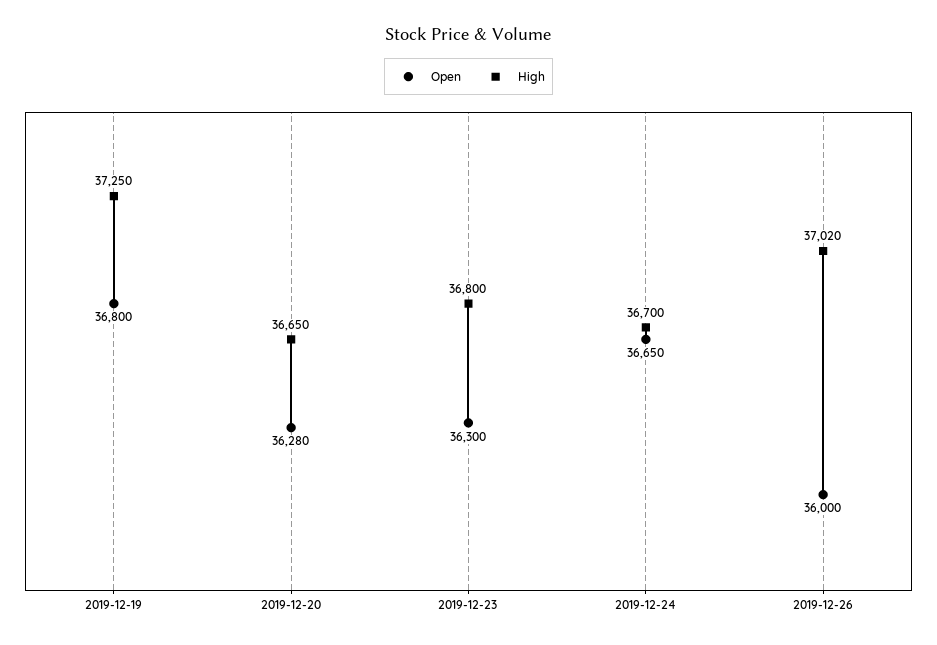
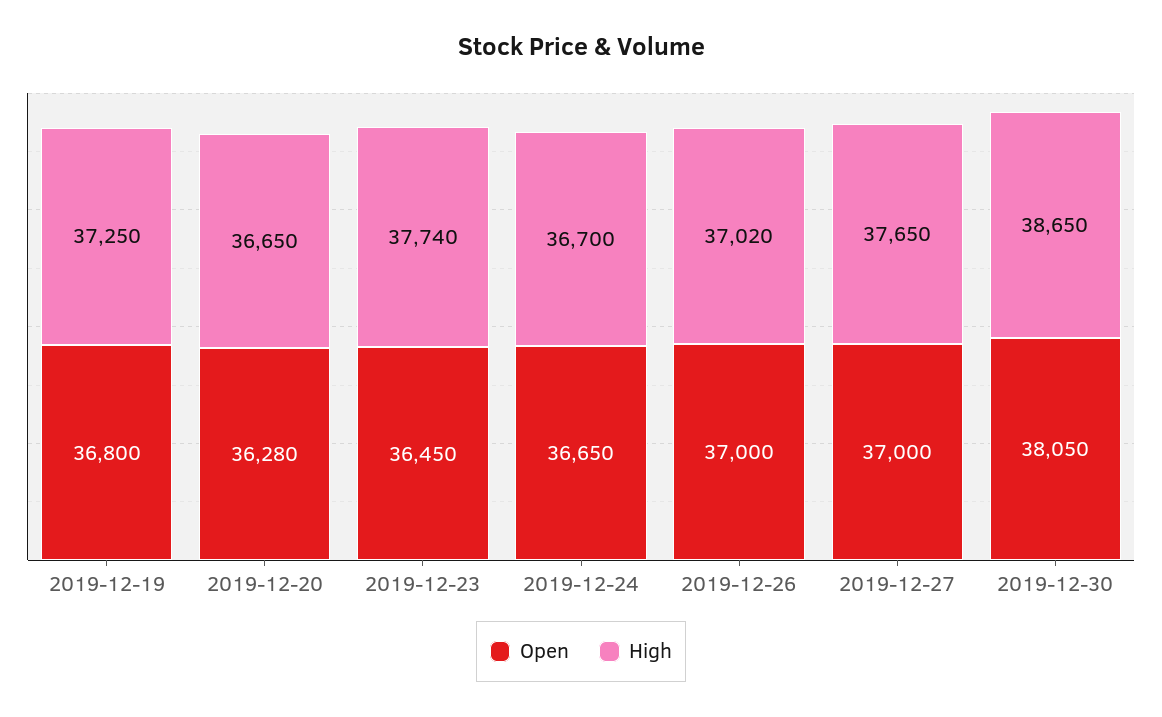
Open, 2019-12-23: 36300 -> 36450
High, 2019-12-23: 36800 -> 37740
Open, 2019-12-26: 36000 -> 37000
Open, 2019-12-27: none -> 37000
High, 2019-12-27: none -> 37650
Open, 2019-12-30: none -> 38050
High, 2019-12-30: none -> 38650

